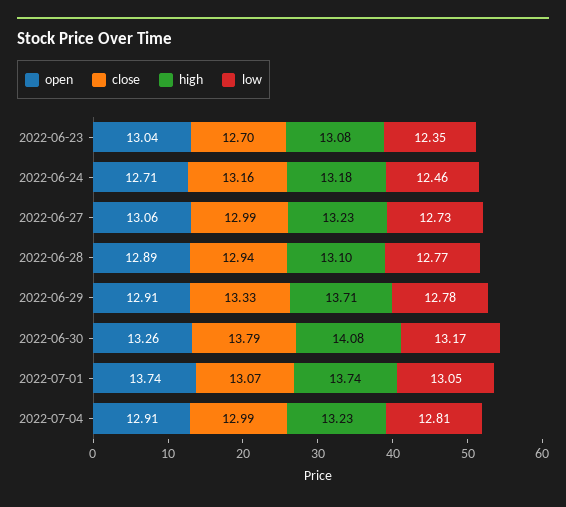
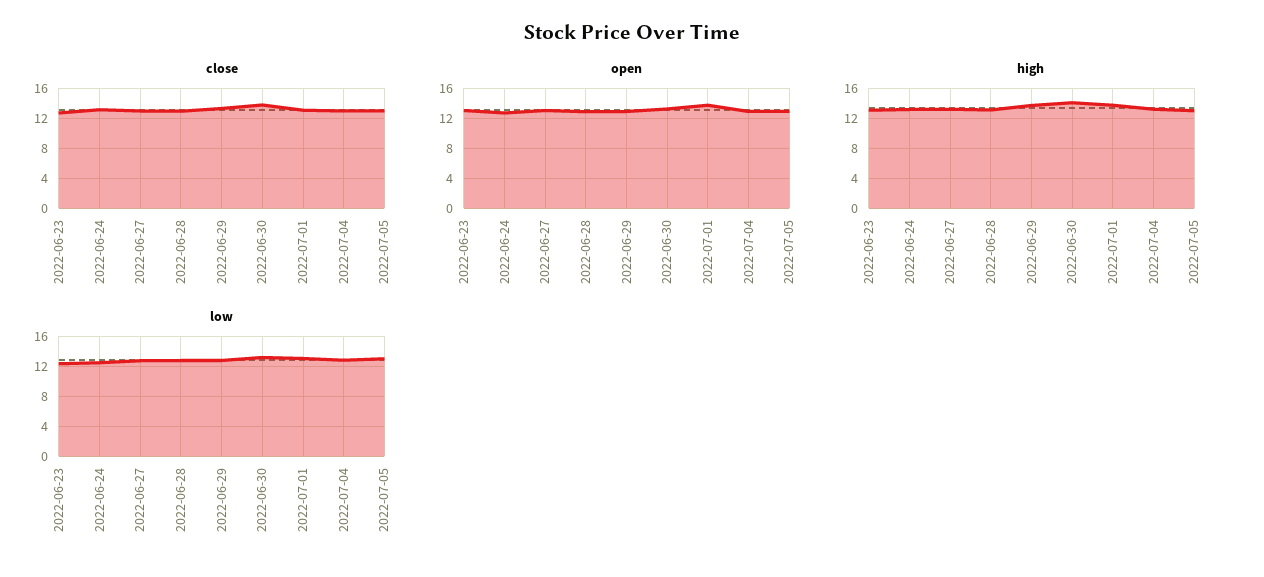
close, 2022-07-05: none -> 13
open, 2022-07-05: none -> 13
high, 2022-07-05: none -> 13
low, 2022-07-05: none -> 13

